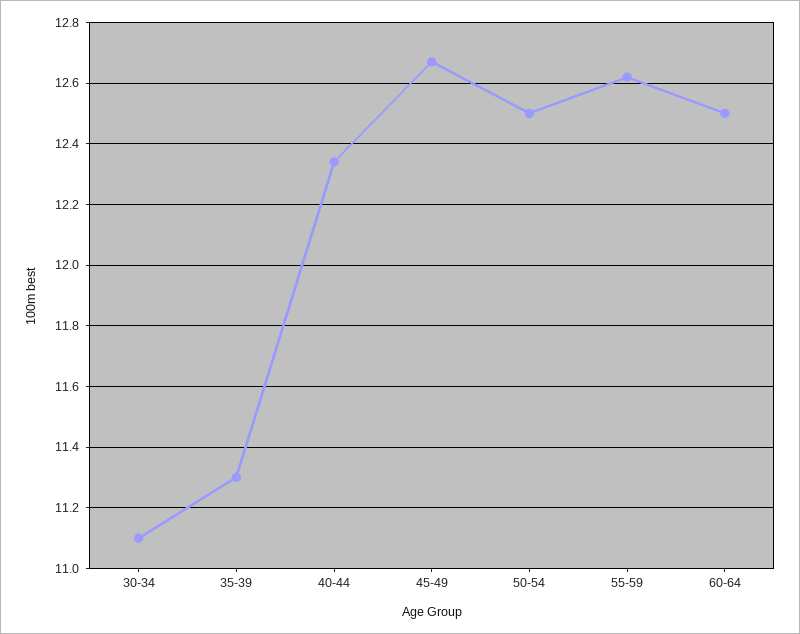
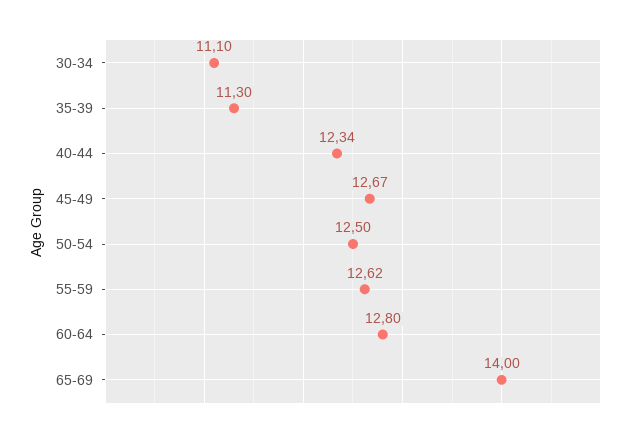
60-64: 12.5 -> 12.8
65-69: none -> 14

